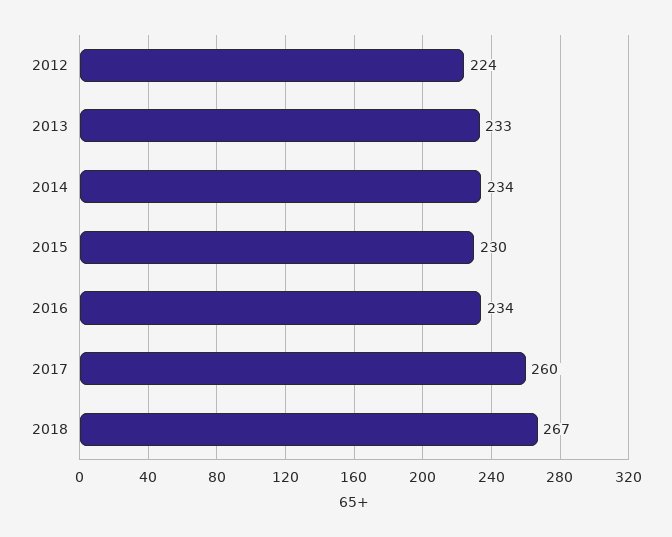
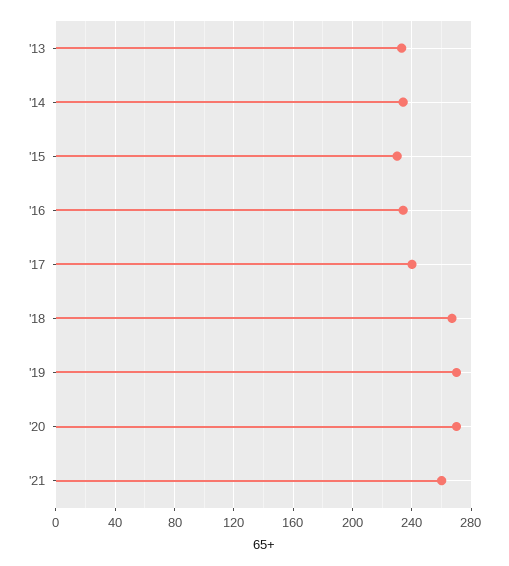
2012: 224 -> none
2017: 260 -> 240
'19: none -> 270
'20: none -> 270
'21: none -> 260

